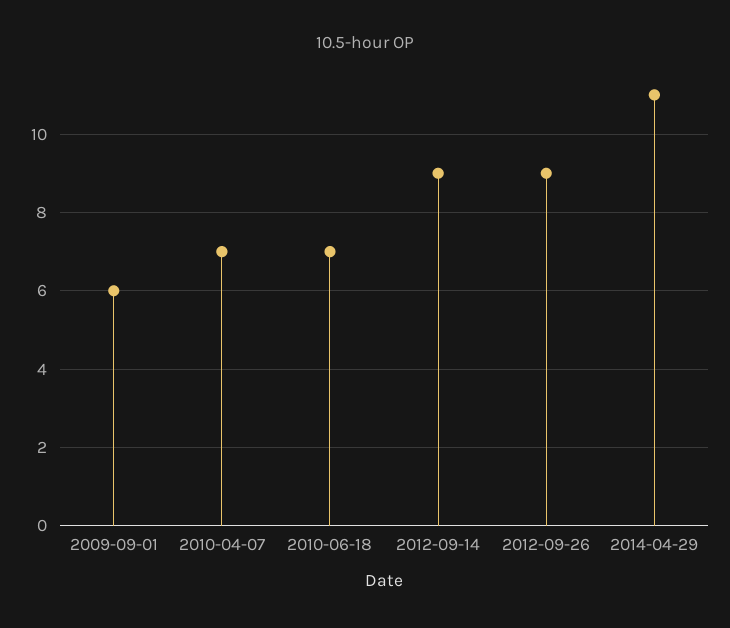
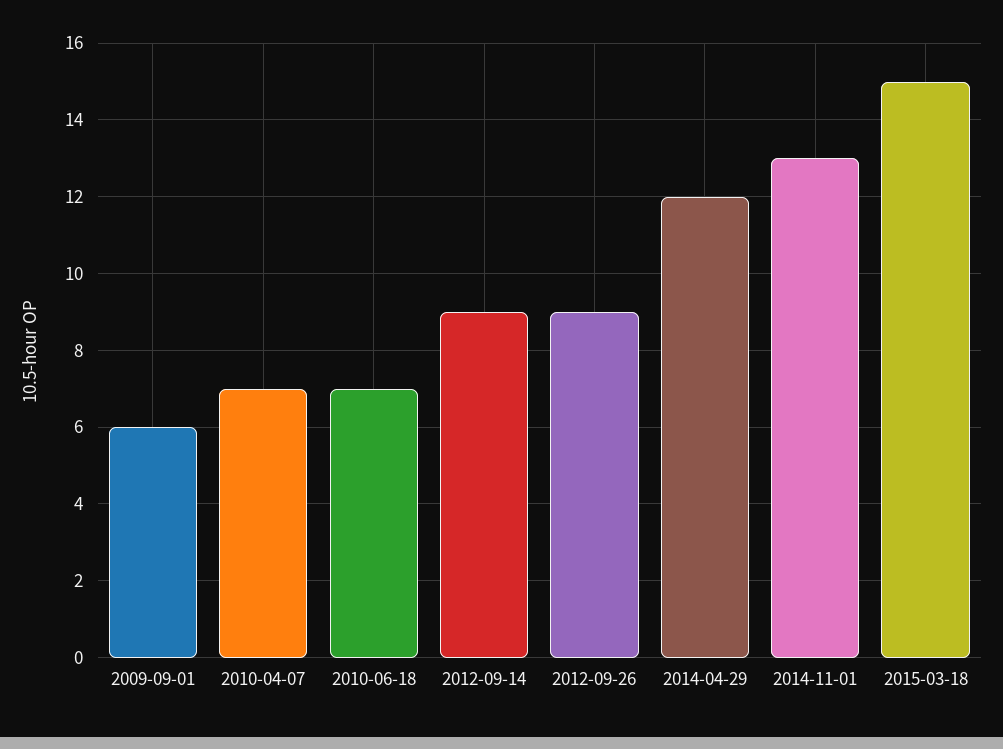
2014-04-29: 11 -> 12
2014-11-01: none -> 13
2015-03-18: none -> 15

